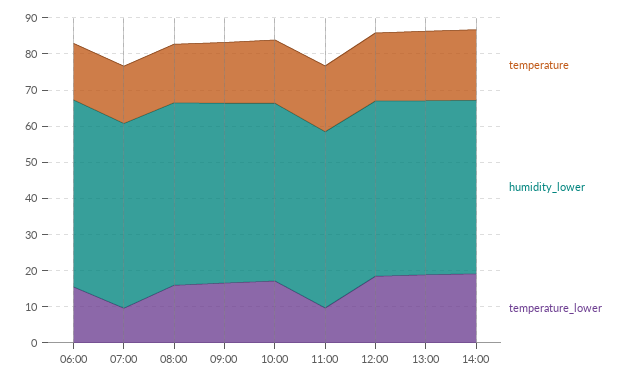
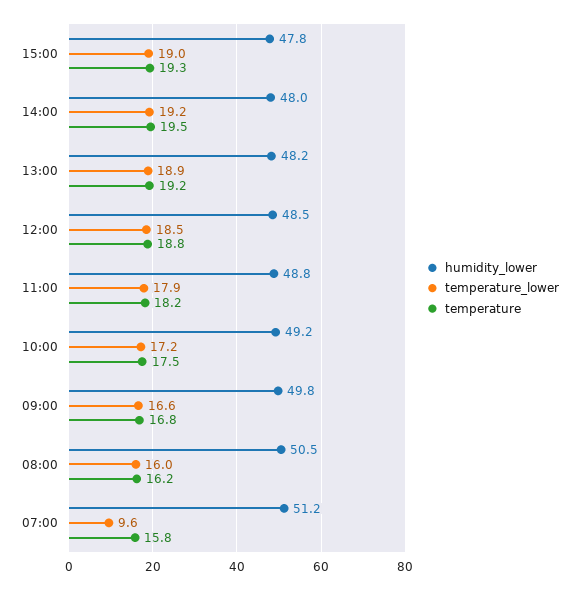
temperature, 06:00: 15 -> none
humidity_lower, 06:00: 52.5 -> none
temperature_lower, 06:00: 15 -> none
temperature_lower, 11:00: 10 -> 17.9
humidity_lower, 15:00: none -> 47.8
temperature_lower, 15:00: none -> 19
temperature, 15:00: none -> 19.3

